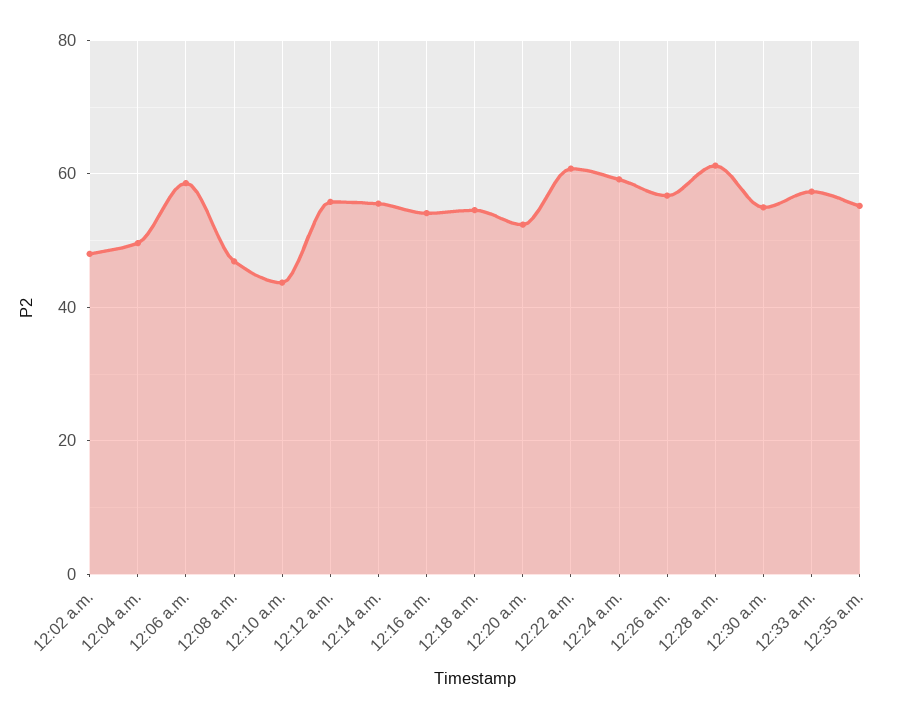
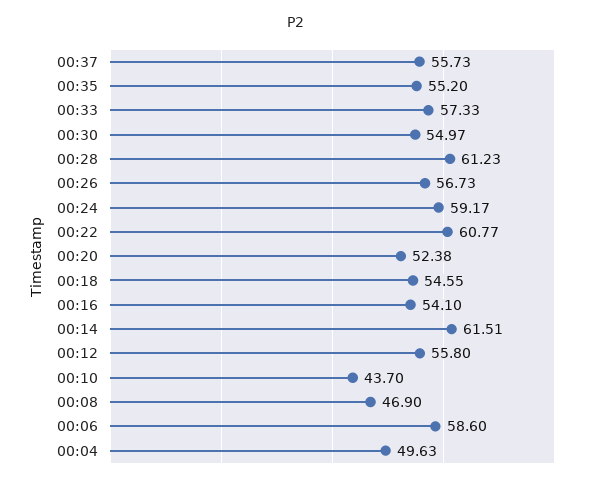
12:02 a.m.: 48 -> none
12:14 a.m.: 56 -> 61.51
00:37: none -> 55.73

